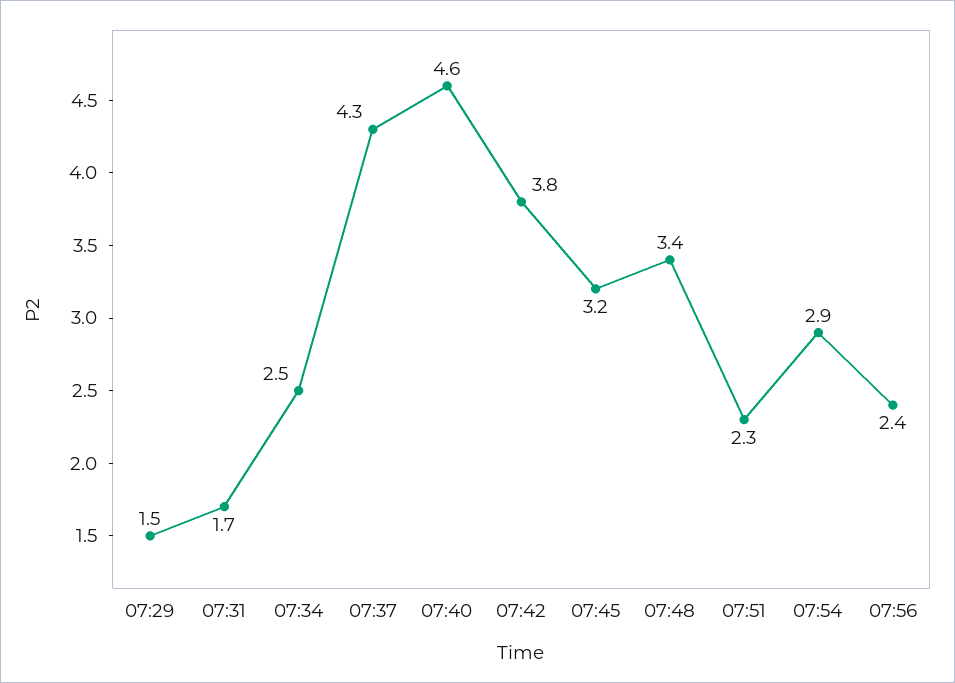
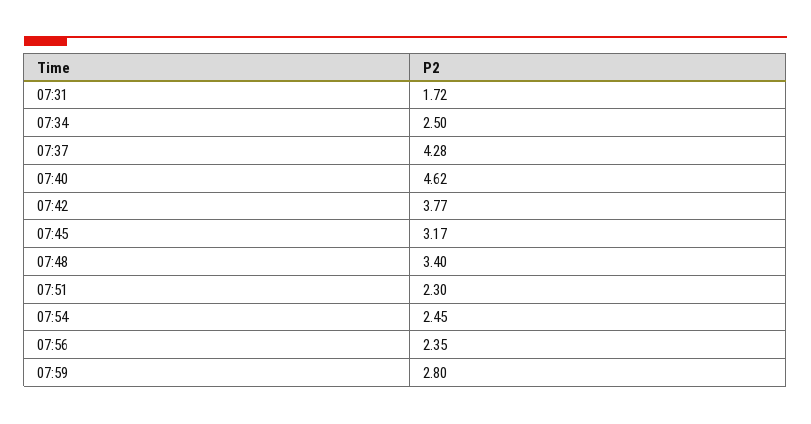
07:29: 1.5 -> none
07:54: 2.9 -> 2.45
07:59: none -> 2.8

